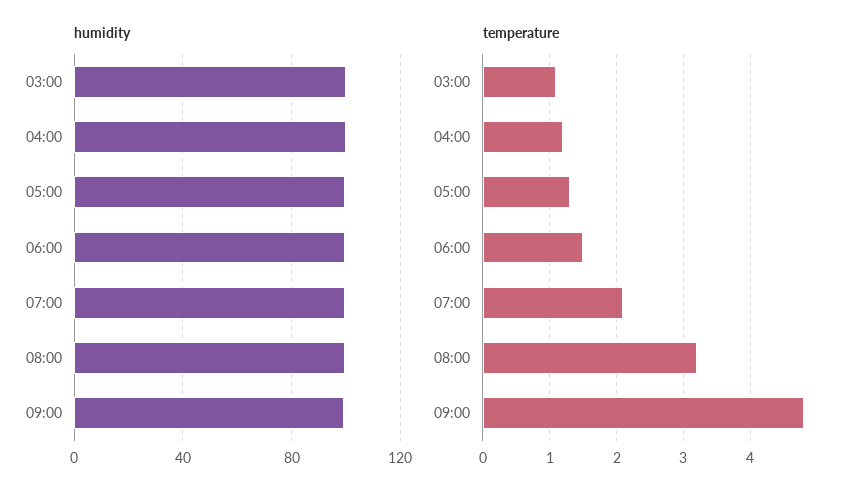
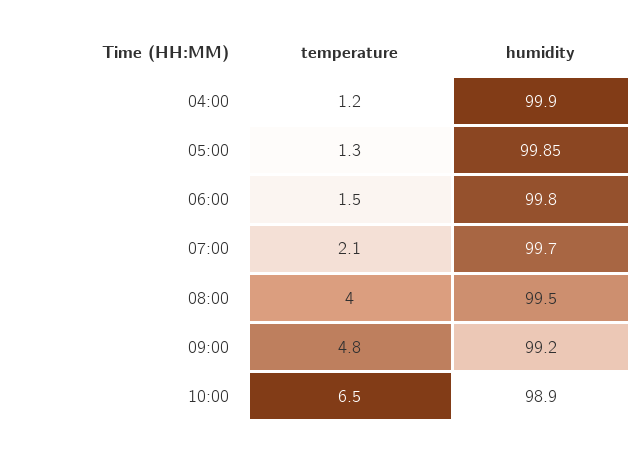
humidity, 03:00: 100 -> none
temperature, 03:00: 1.1 -> none
temperature, 08:00: 3.2 -> 4
temperature, 10:00: none -> 6.5
humidity, 10:00: none -> 98.9

